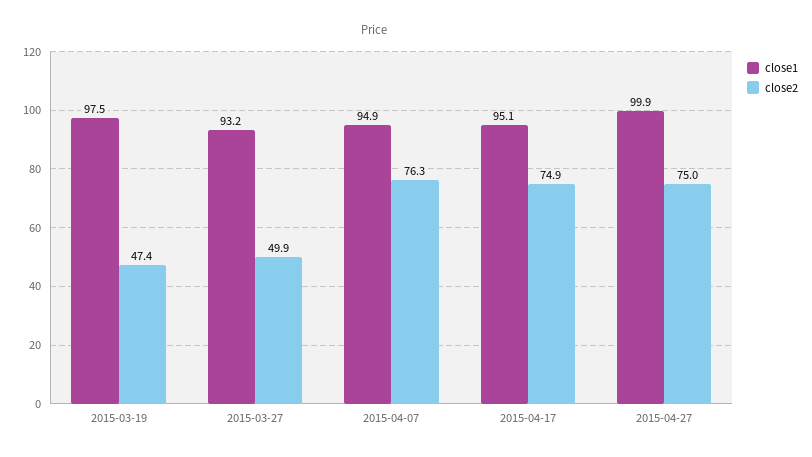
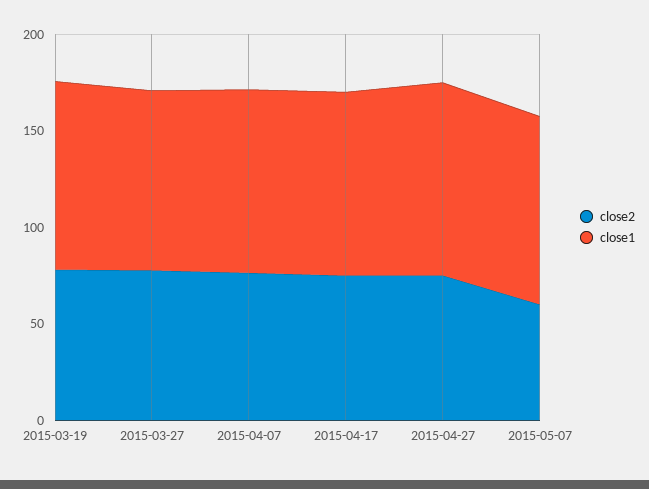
close2, 2015-03-19: 47.4 -> 80
close2, 2015-03-27: 49.9 -> 80
close2, 2015-05-07: none -> 60
close1, 2015-05-07: none -> 100

